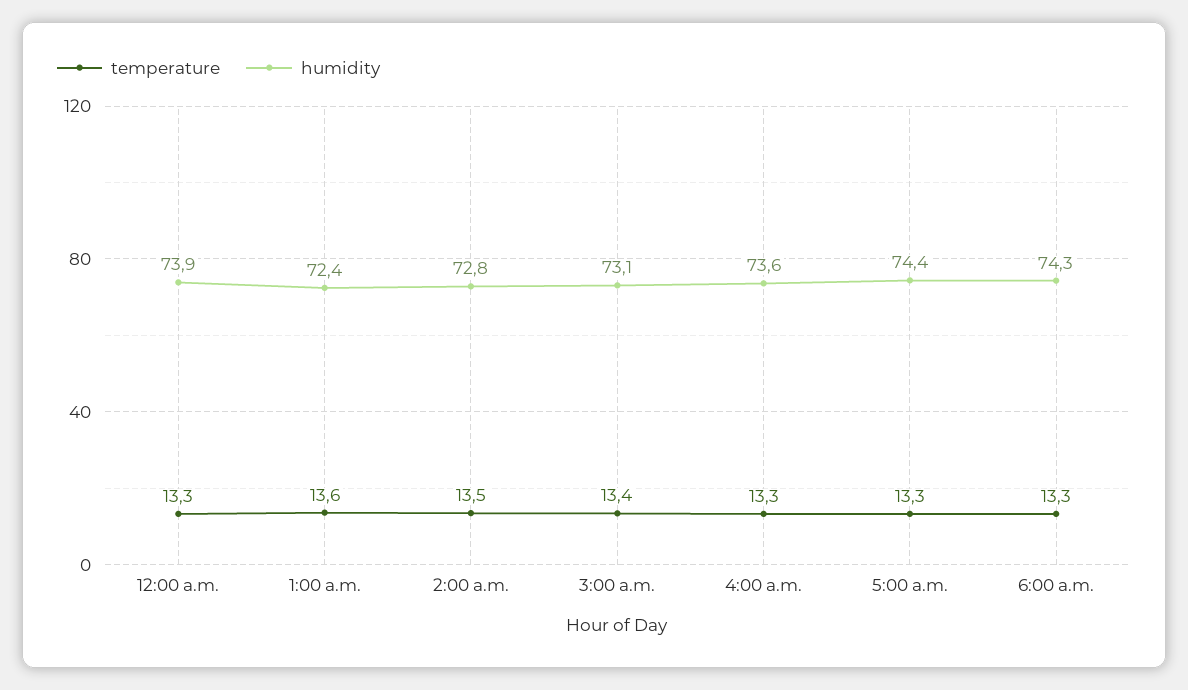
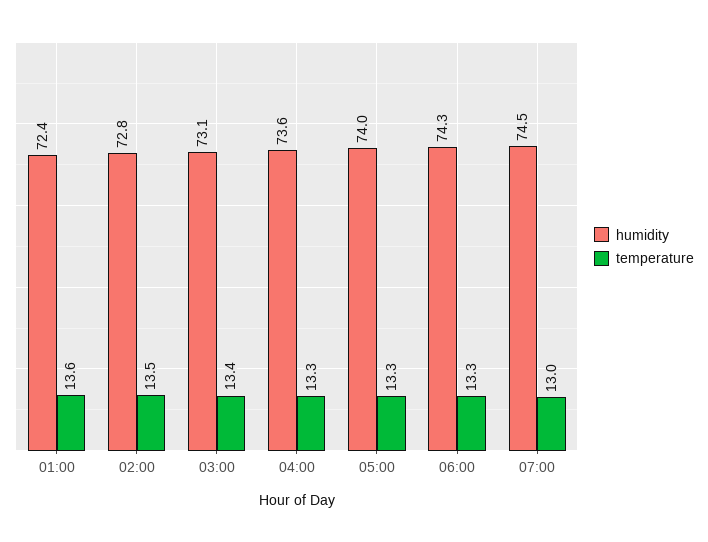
temperature, 12:00 a.m.: 13.3 -> none
humidity, 12:00 a.m.: 73.9 -> none
humidity, 5:00 a.m.: 74.4 -> 74
humidity, 07:00: none -> 74.5
temperature, 07:00: none -> 13

